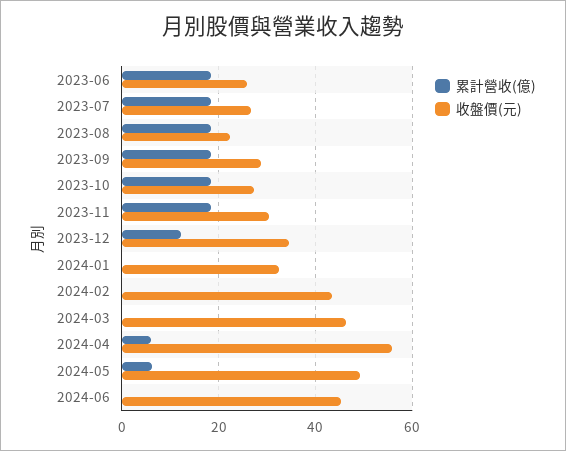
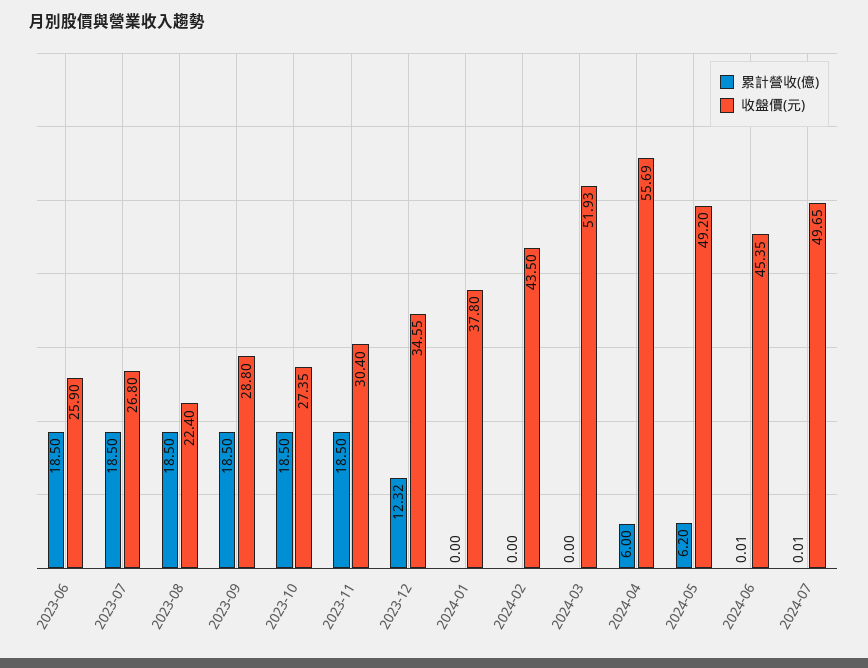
收盤價(元), 2024-01: 32 -> 37.8
收盤價(元), 2024-03: 46 -> 51.93
累計營收(億), 2024-07: none -> 0.01
收盤價(元), 2024-07: none -> 49.65

